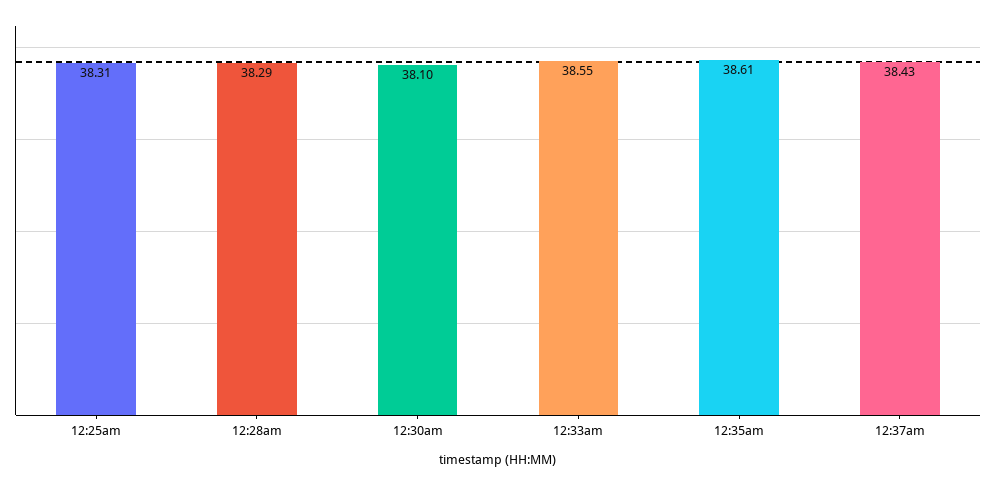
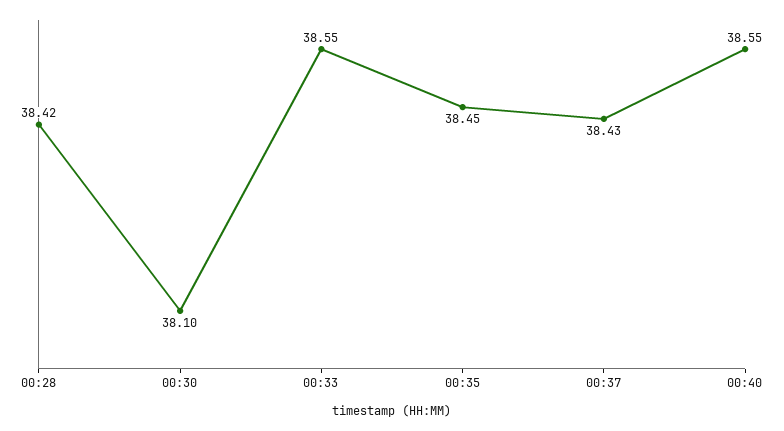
12:25am: 38.31 -> none
12:28am: 38.29 -> 38.42
12:35am: 38.61 -> 38.45
00:40: none -> 38.55

